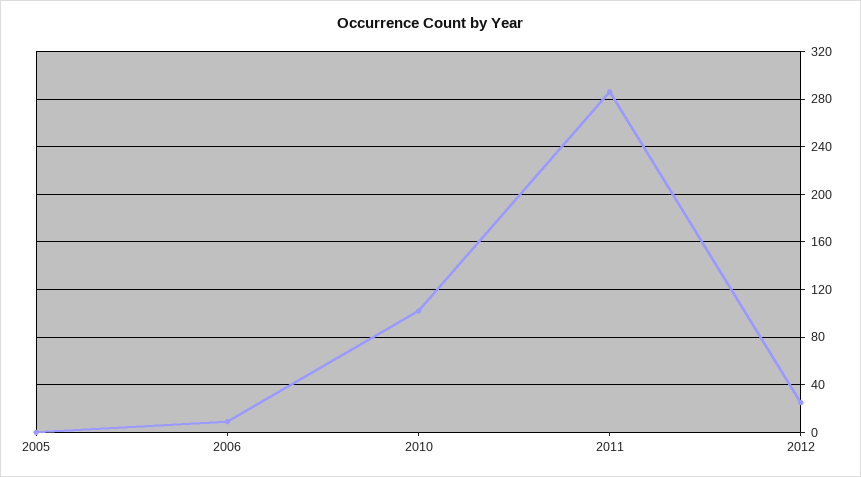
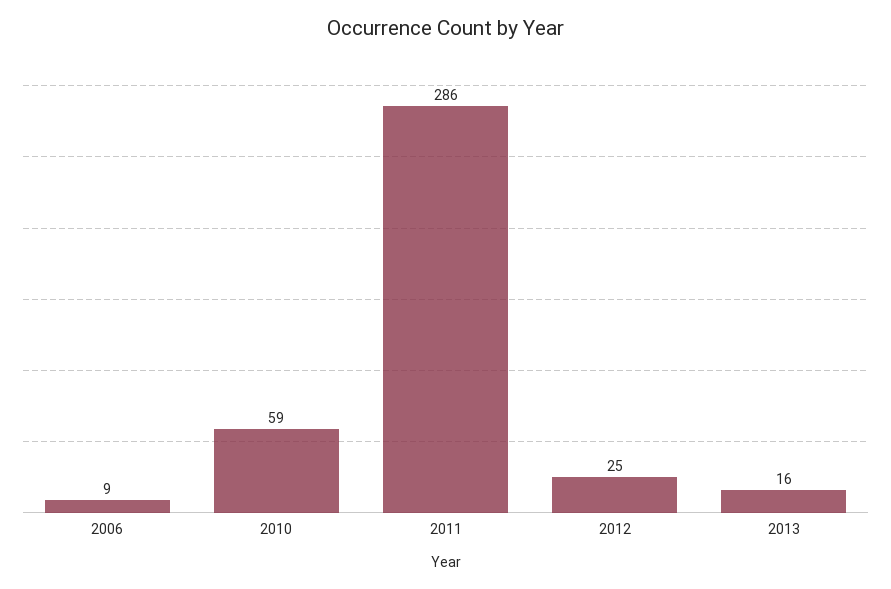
2005: 0 -> none
2010: 100 -> 59
2013: none -> 16

